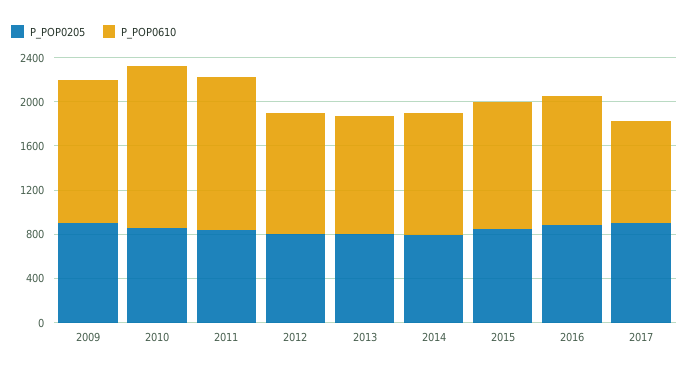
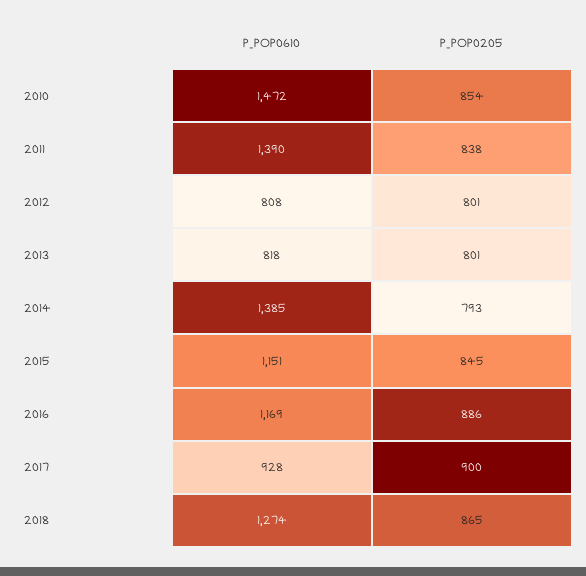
P_POP0205, 2009: 900 -> none
P_POP0610, 2009: 1300 -> none
P_POP0610, 2012: 1100 -> 808
P_POP0610, 2013: 1100 -> 818
P_POP0610, 2014: 1100 -> 1385
P_POP0610, 2018: none -> 1274
P_POP0205, 2018: none -> 865

